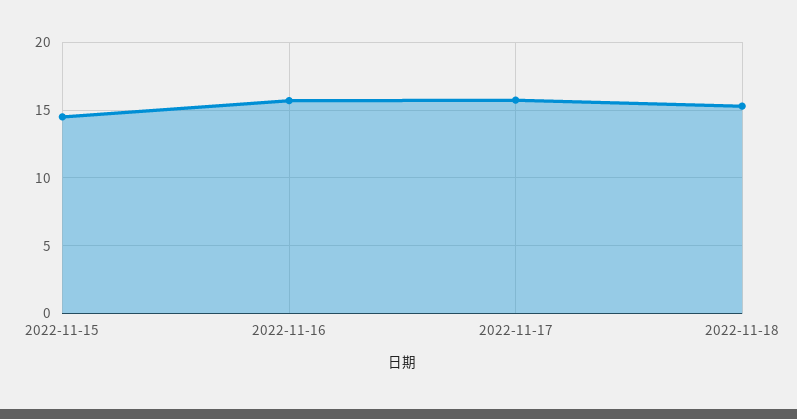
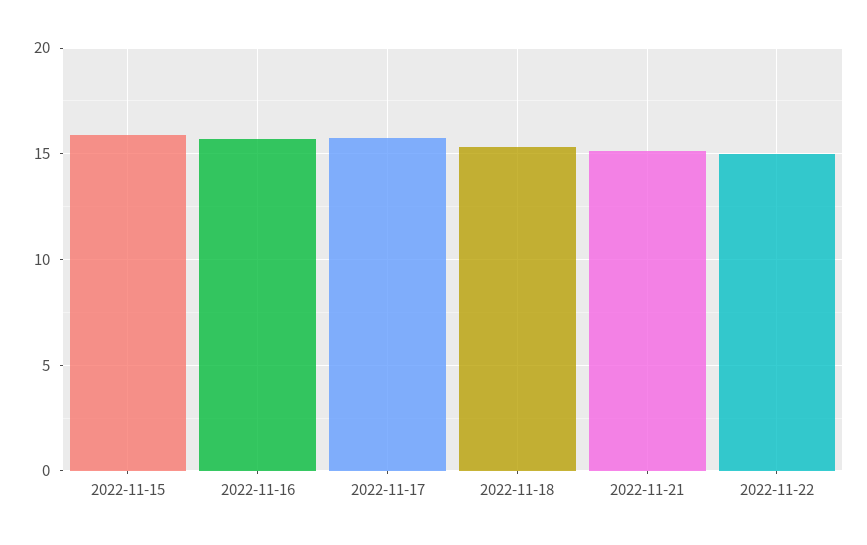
2022-11-15: 14.5 -> 16
2022-11-21: none -> 15
2022-11-22: none -> 15

